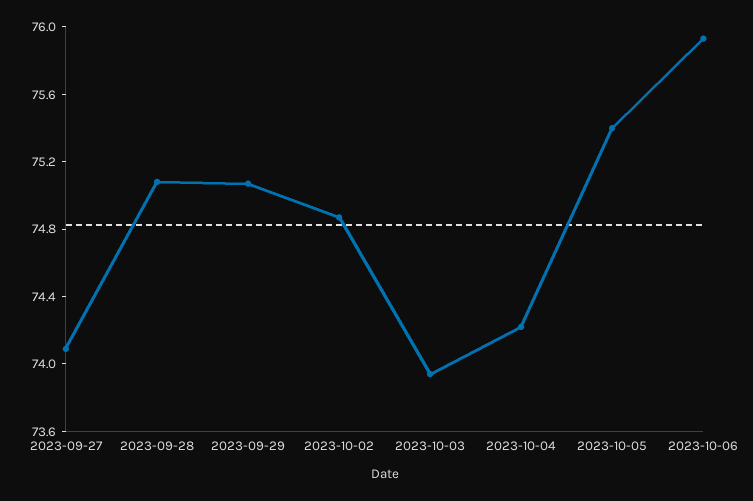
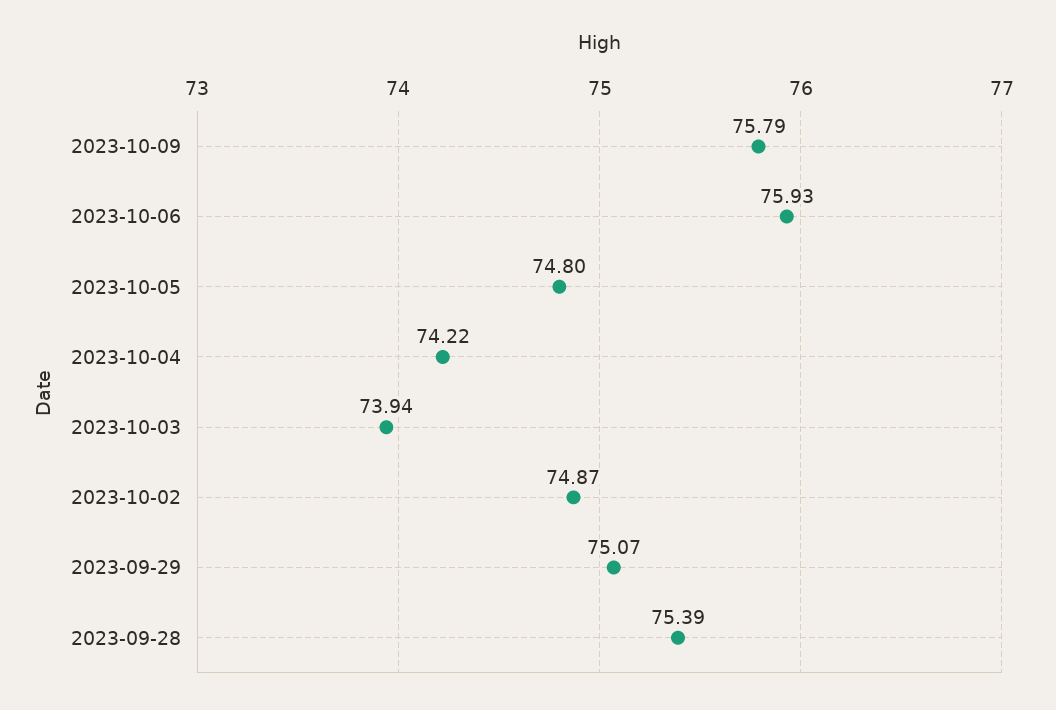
2023-09-27: 74.1 -> none
2023-09-28: 75.1 -> 75.39
2023-10-05: 75.4 -> 74.8
2023-10-09: none -> 75.79

